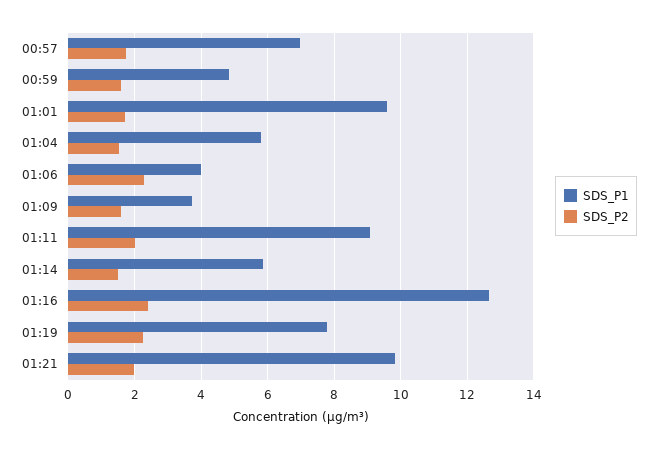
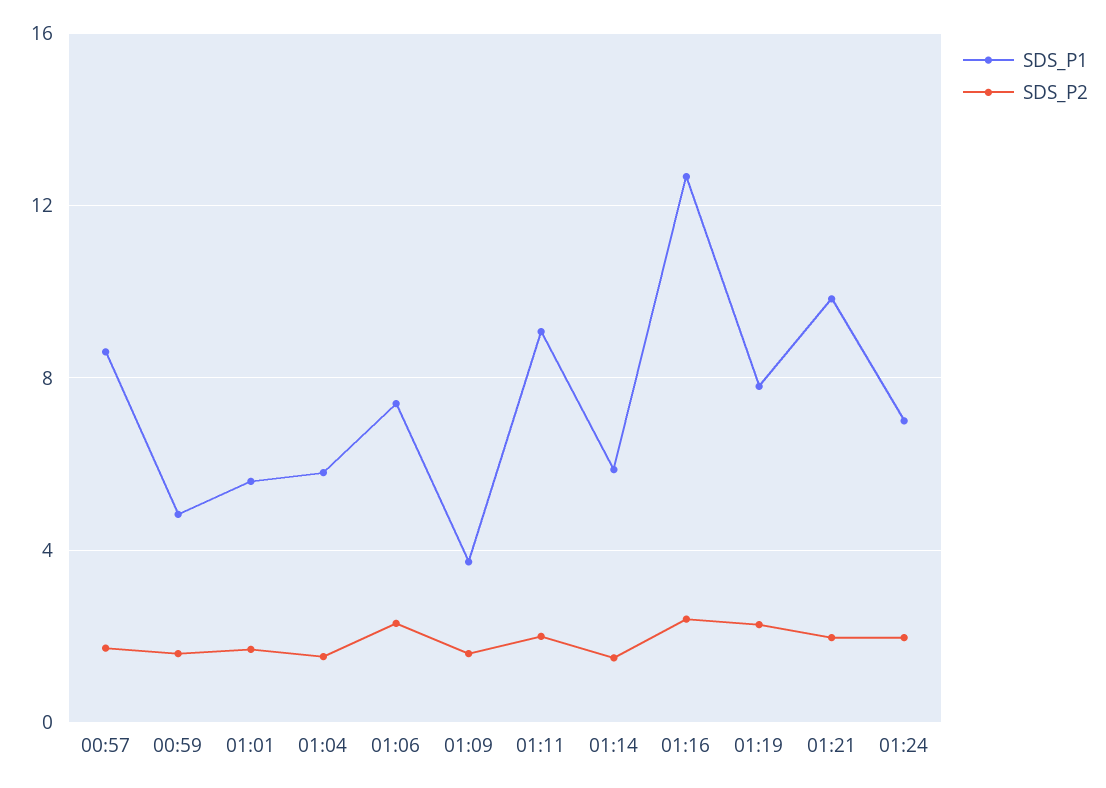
SDS_P1, 00:57: 7 -> 8.5
SDS_P1, 01:01: 9.6 -> 5.5
SDS_P1, 01:06: 4 -> 7.5
SDS_P1, 01:24: none -> 7
SDS_P2, 01:24: none -> 2

